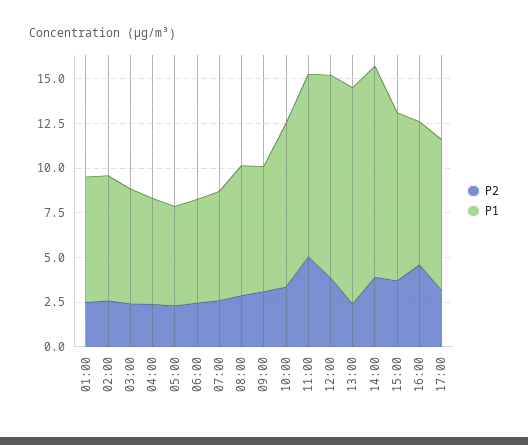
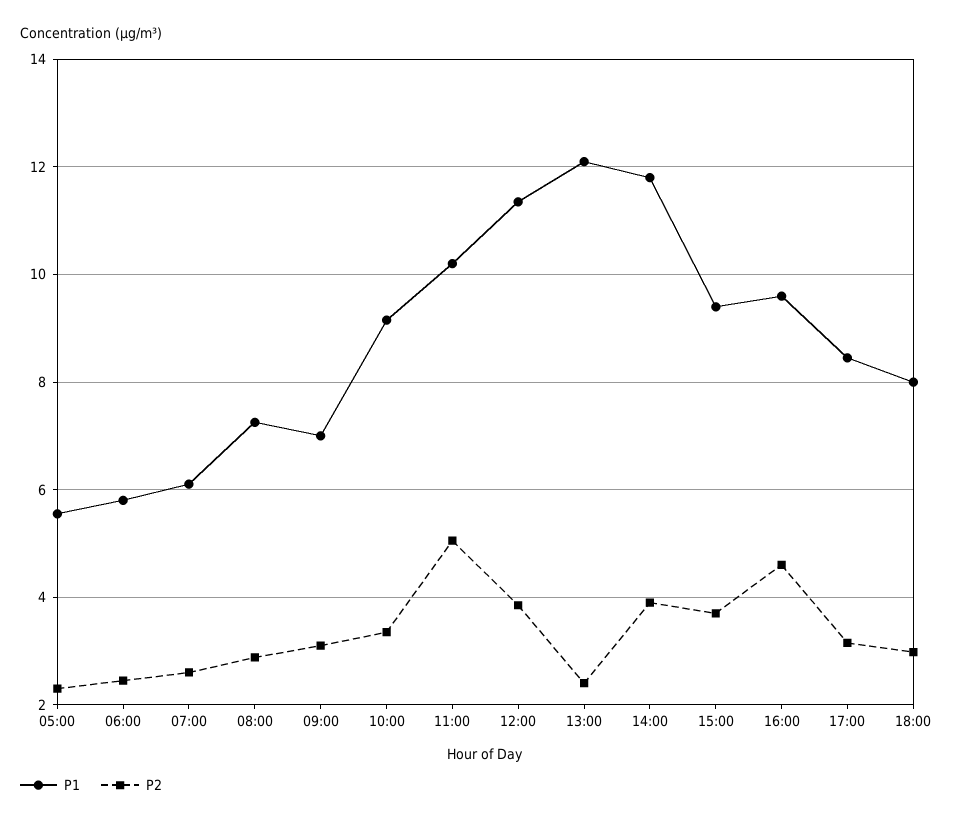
P2, 01:00: 2.5 -> none
P1, 01:00: 7 -> none
P2, 02:00: 2.5 -> none
P1, 02:00: 7 -> none
P2, 03:00: 2.5 -> none
P1, 03:00: 6.5 -> none
P2, 04:00: 2.5 -> none
P1, 04:00: 6 -> none
P1, 16:00: 8 -> 9.6
P1, 18:00: none -> 8
P2, 18:00: none -> 3

